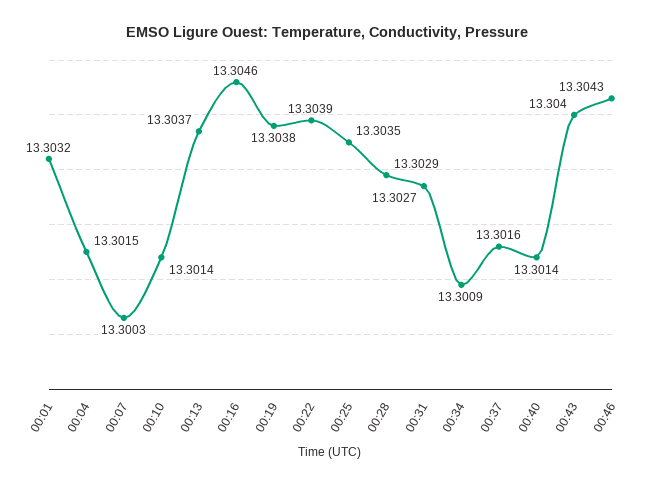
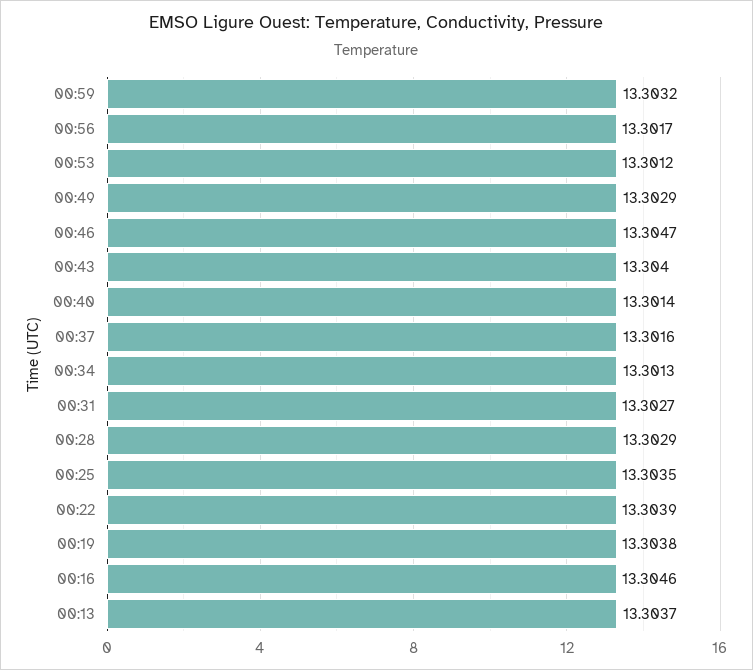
00:01: 13.3032 -> none
00:04: 13.3015 -> none
00:07: 13.3003 -> none
00:10: 13.3014 -> none
00:34: 13.3009 -> 13.3013
00:46: 13.3043 -> 13.3047
00:59: none -> 13.3032
00:56: none -> 13.3017
00:53: none -> 13.3012
00:49: none -> 13.3029

